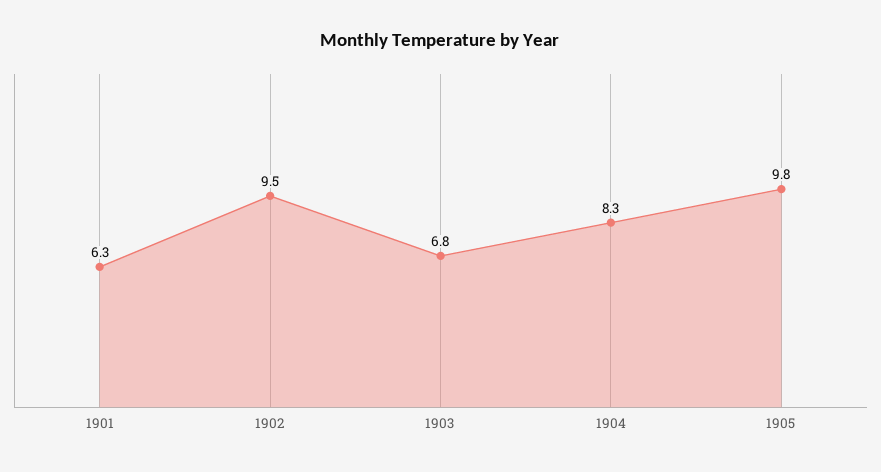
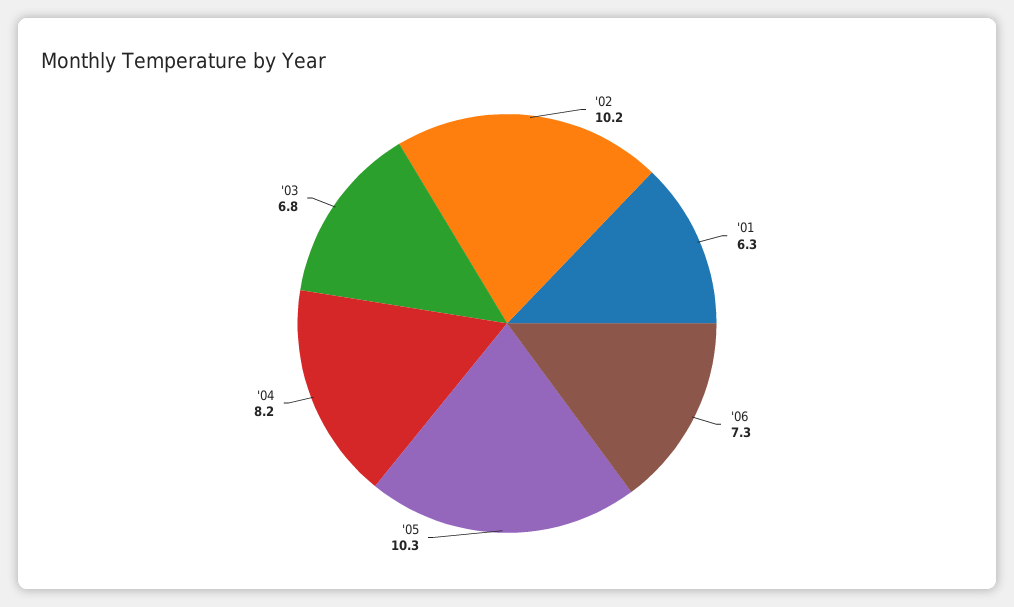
1902: 9.5 -> 10.2
1904: 8.3 -> 8.2
1905: 9.8 -> 10.3
'06: none -> 7.3

